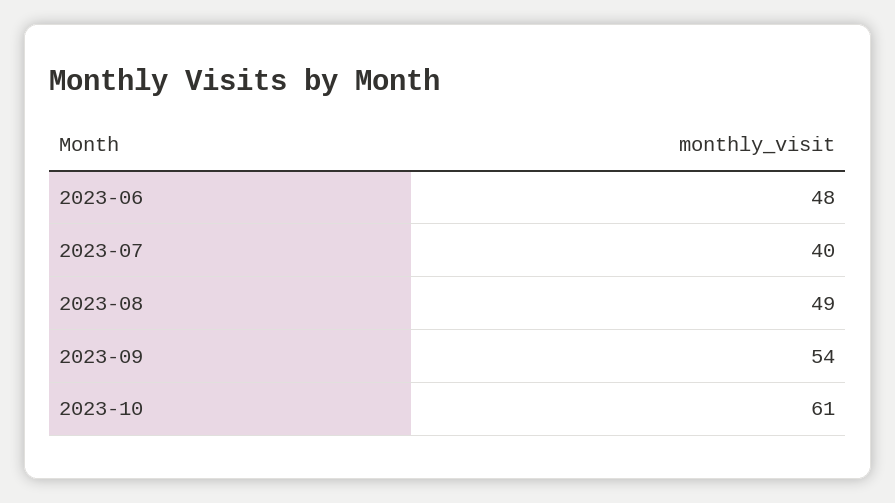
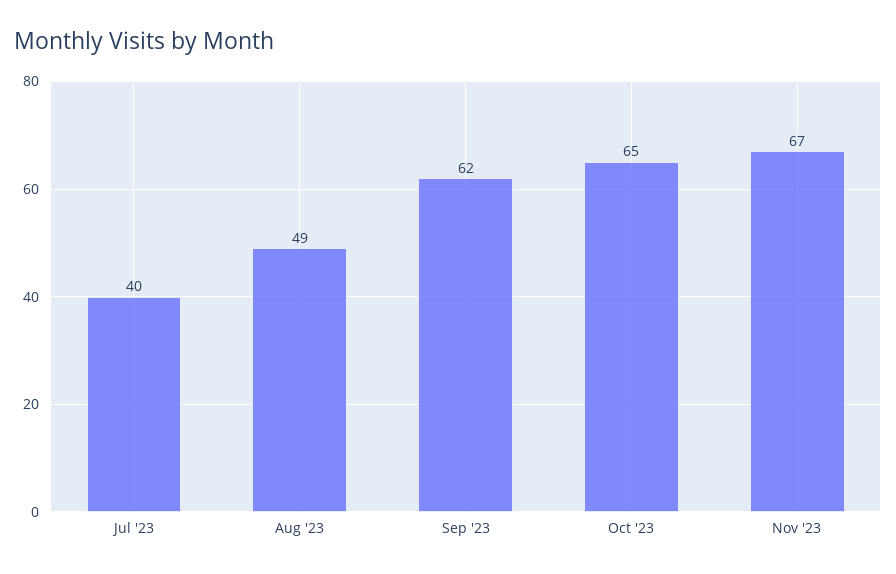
2023-06: 48 -> none
2023-09: 54 -> 62
2023-10: 61 -> 65
Nov '23: none -> 67

